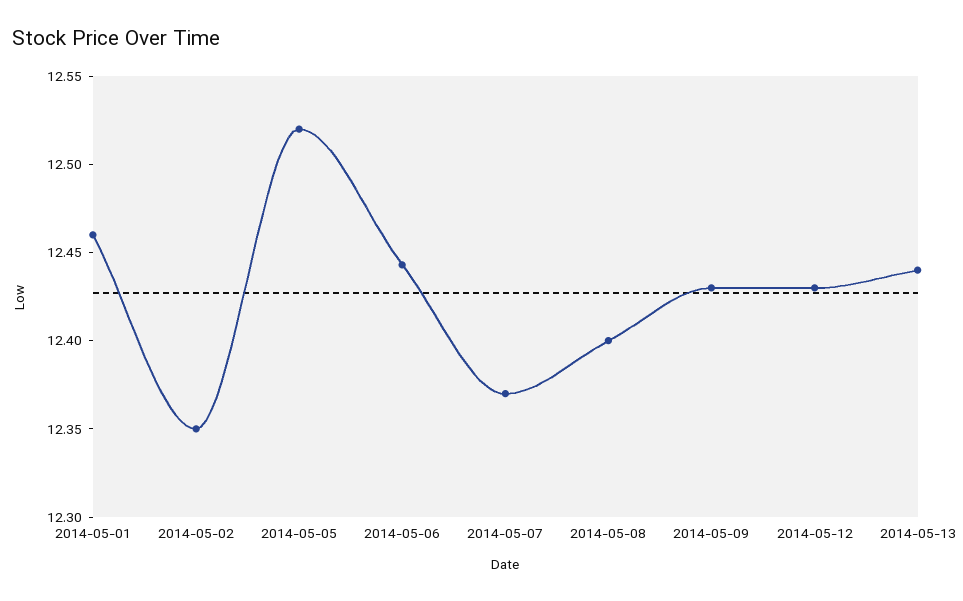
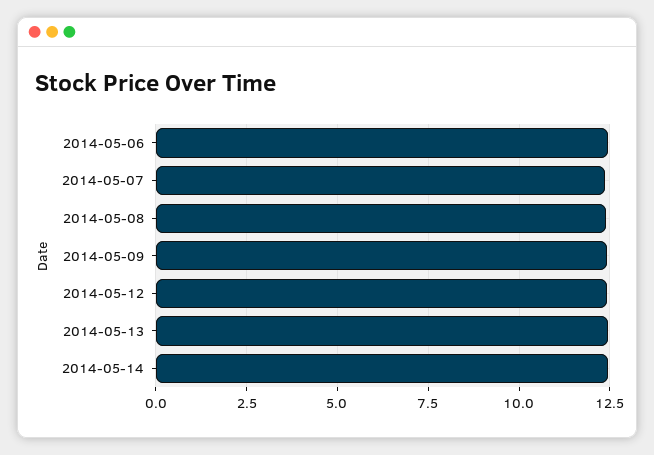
2014-05-01: 12.46 -> none
2014-05-02: 12.35 -> none
2014-05-05: 12.52 -> none
2014-05-14: none -> 12.5

